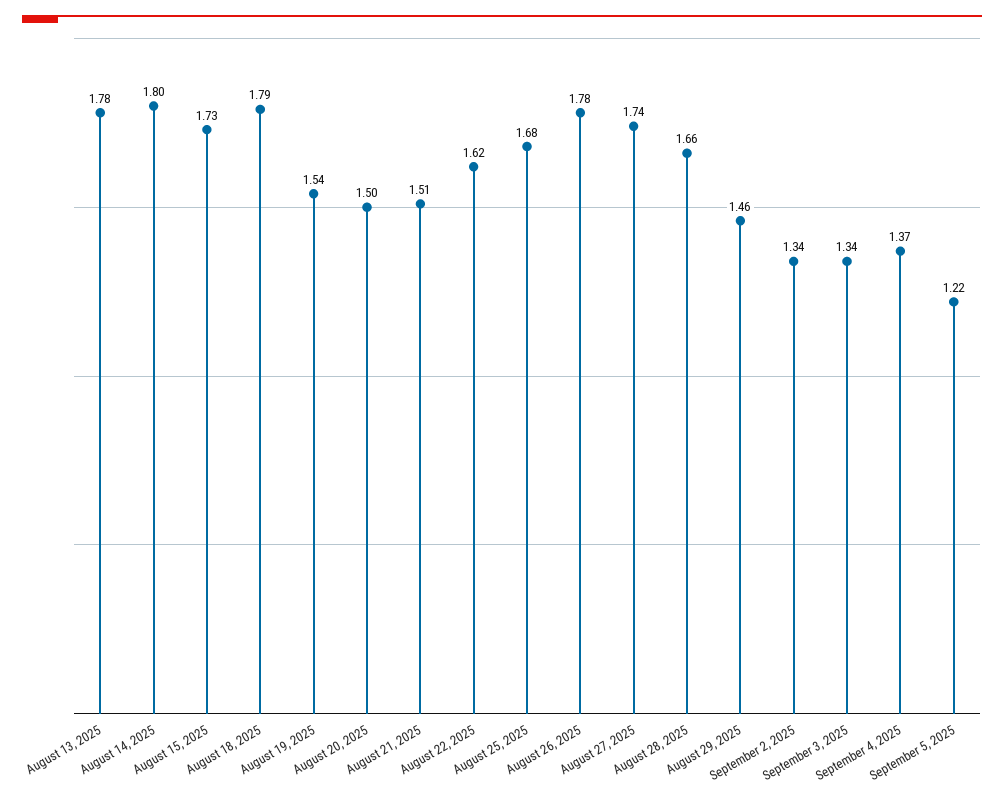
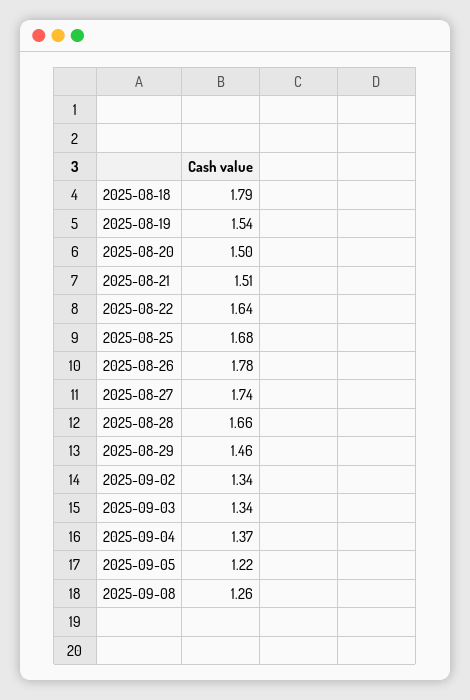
August 13, 2025: 1.78 -> none
August 14, 2025: 1.8 -> none
August 15, 2025: 1.73 -> none
August 22, 2025: 1.62 -> 1.64
2025-09-08: none -> 1.26

